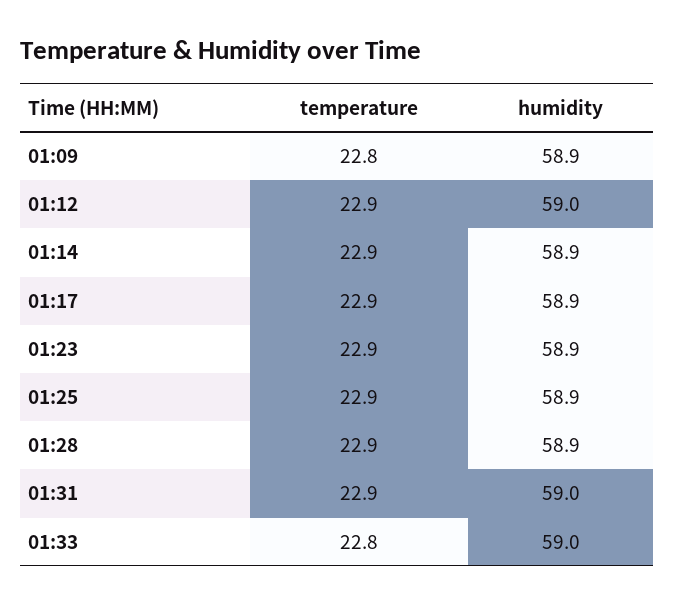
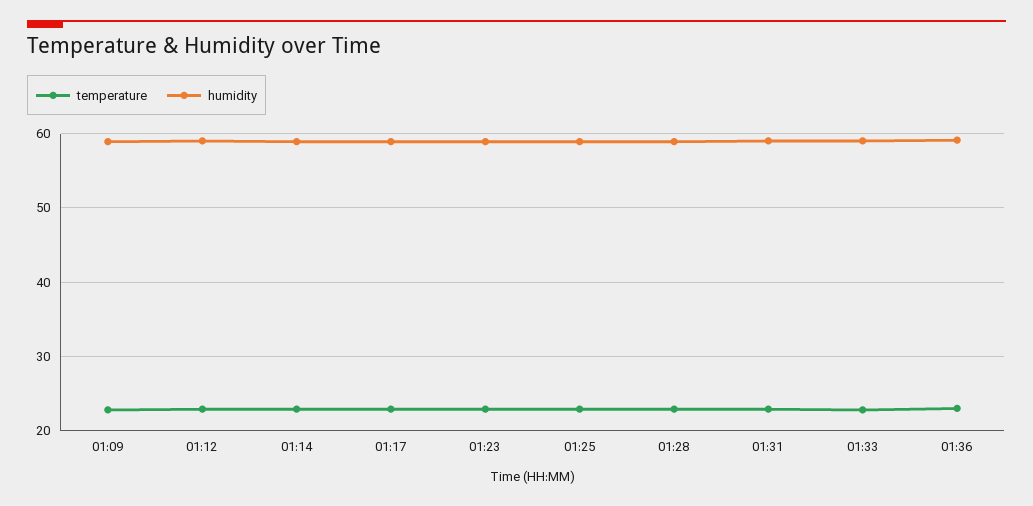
temperature, 01:36: none -> 23
humidity, 01:36: none -> 59

